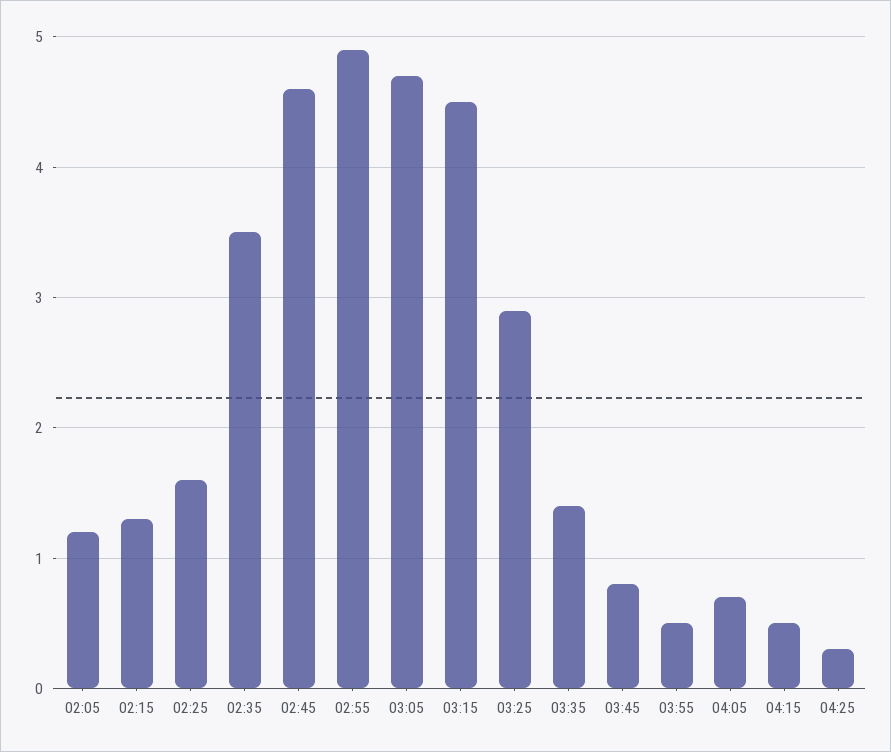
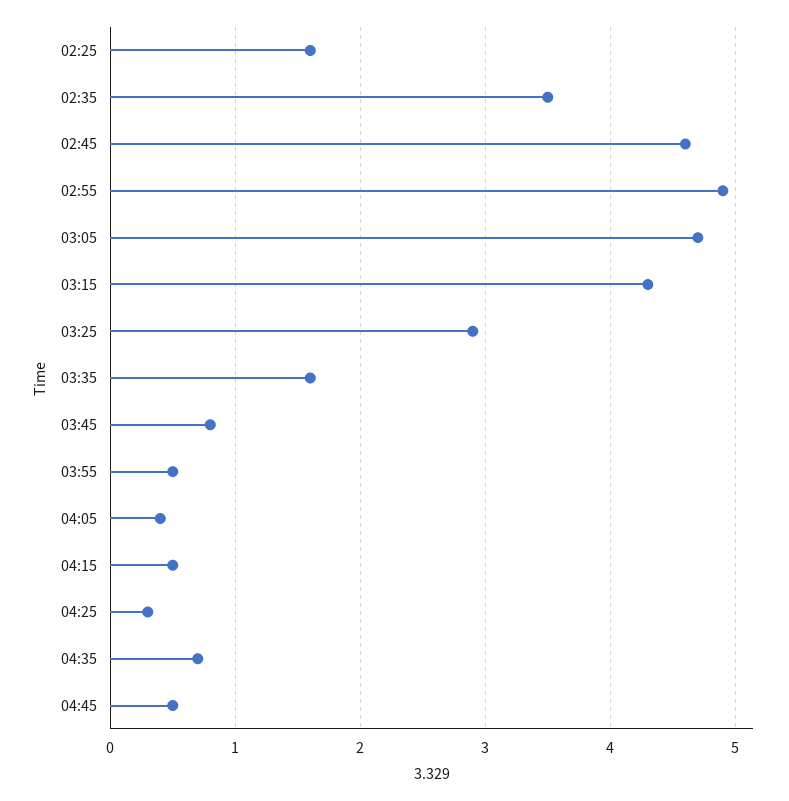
02:05: 1.2 -> none
02:15: 1.3 -> none
03:15: 4.5 -> 4.3
03:35: 1.4 -> 1.6
04:05: 0.7 -> 0.4
04:35: none -> 0.7
04:45: none -> 0.5

